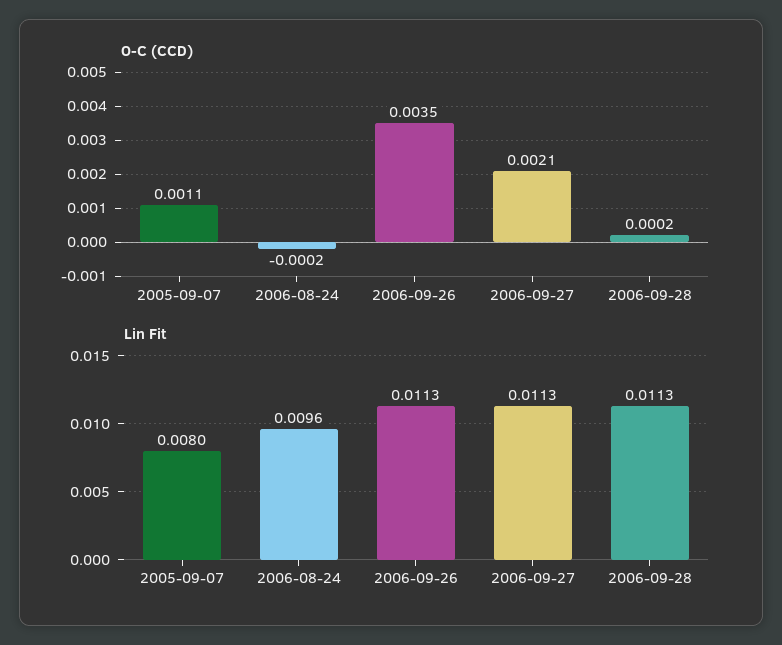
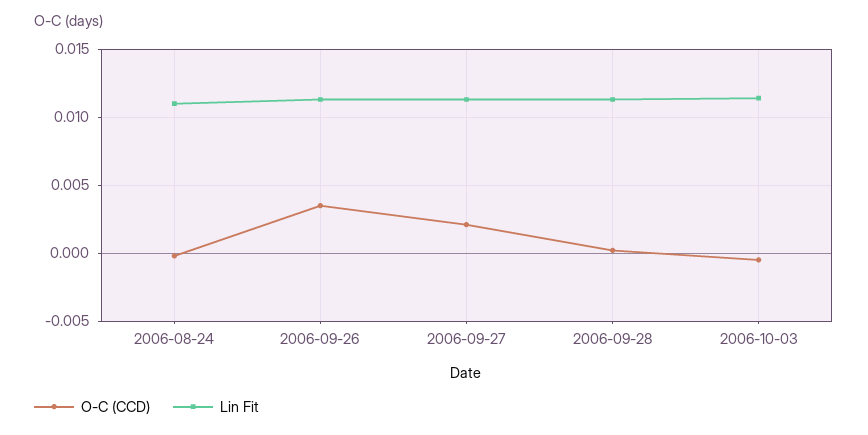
O-C (CCD), 2005-09-07: 0.0011 -> none
Lin Fit, 2005-09-07: 0.008 -> none
Lin Fit, 2006-08-24: 0.0096 -> 0.011
O-C (CCD), 2006-10-03: none -> -0.0005
Lin Fit, 2006-10-03: none -> 0.0115

